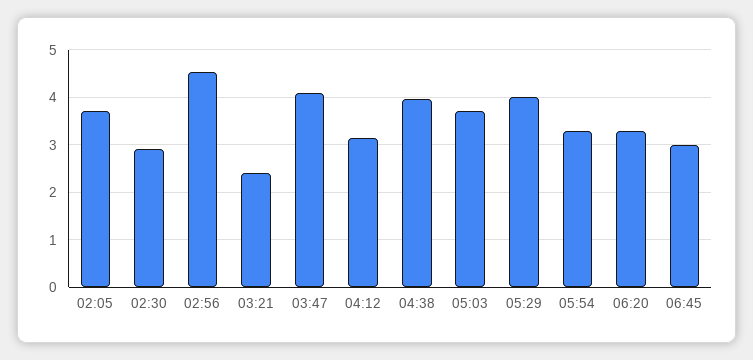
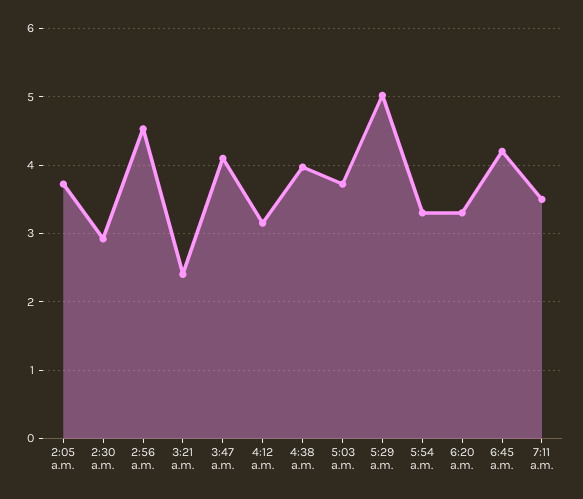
05:29: 4 -> 5
06:45: 3 -> 4.2
7:11 a.m.: none -> 3.5

